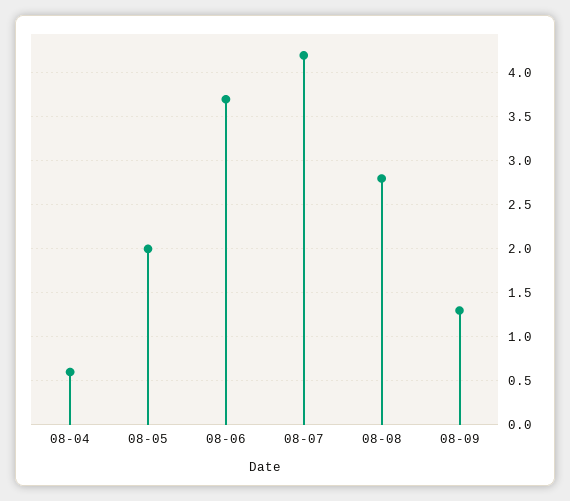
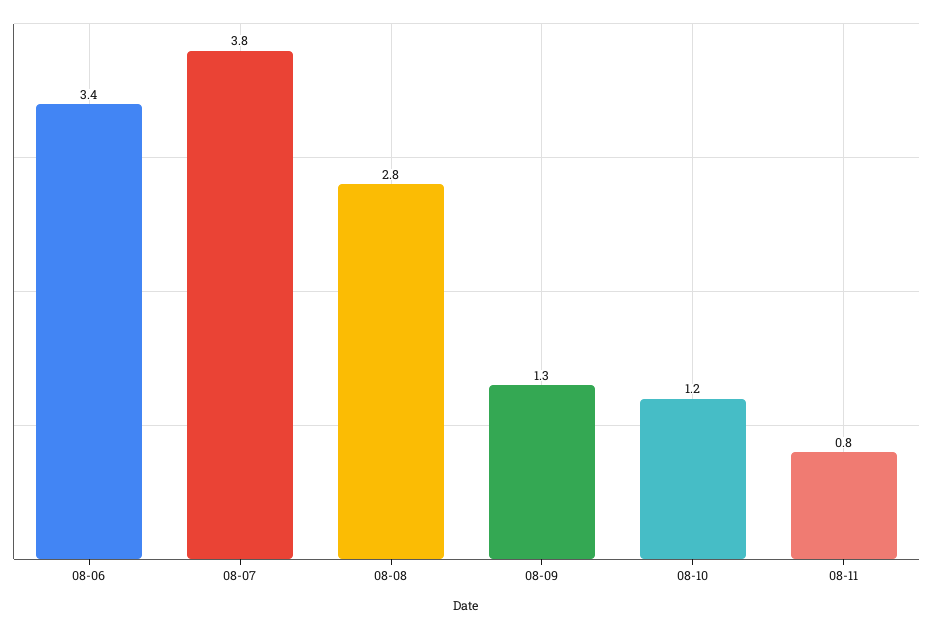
08-04: 0.6 -> none
08-05: 2 -> none
08-06: 3.7 -> 3.4
08-07: 4.2 -> 3.8
08-10: none -> 1.2
08-11: none -> 0.8

